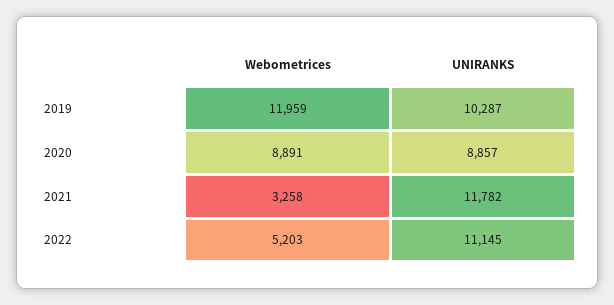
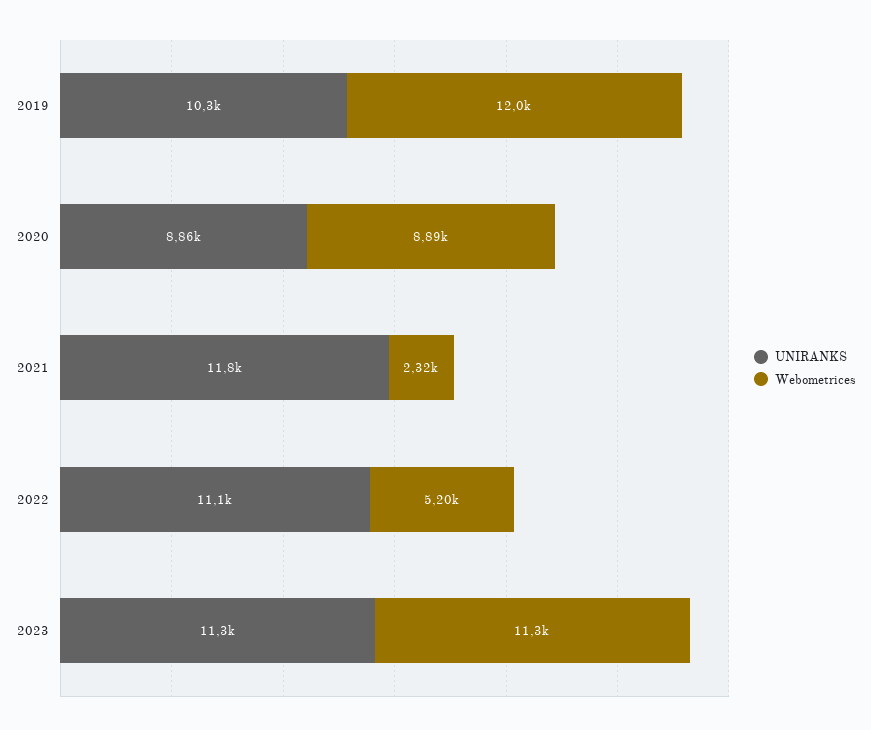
Webometrices, 2021: 3258 -> 2320
UNIRANKS, 2023: none -> 11300
Webometrices, 2023: none -> 11300

